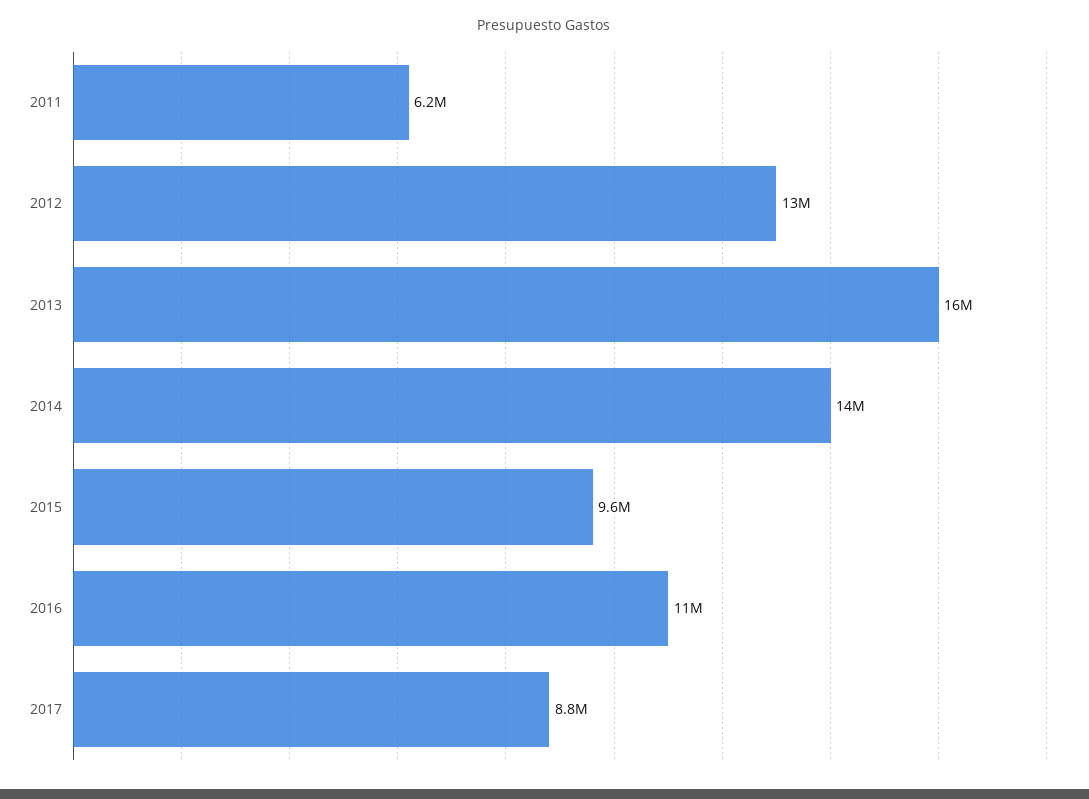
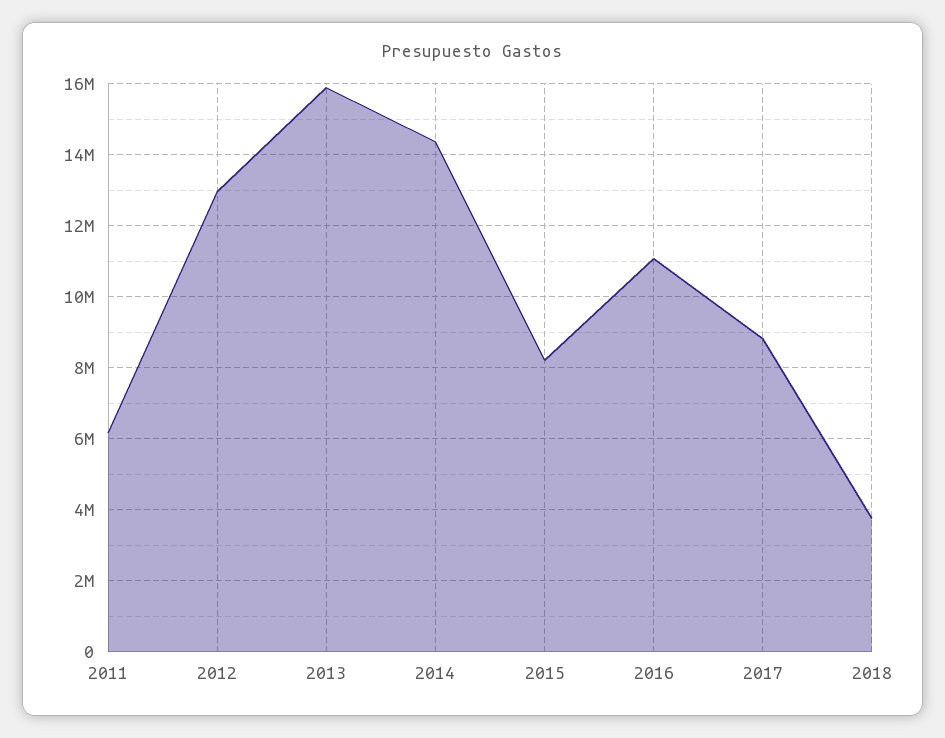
2015: 9600000 -> 8200000
2018: none -> 3800000

